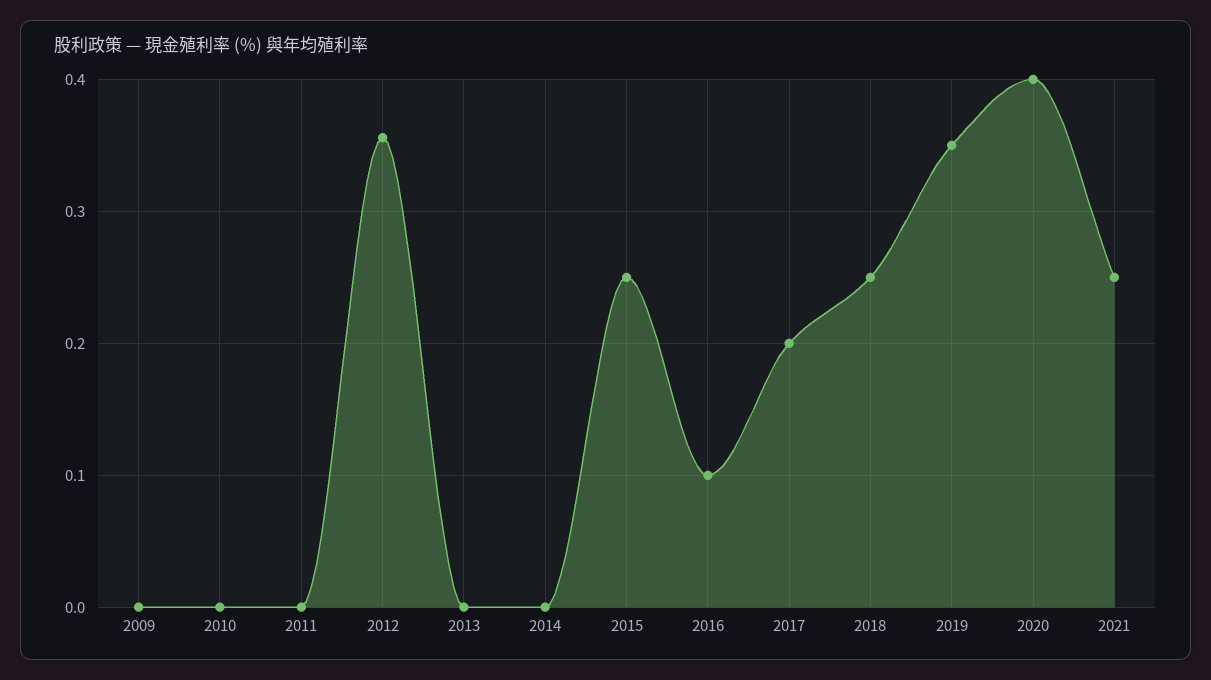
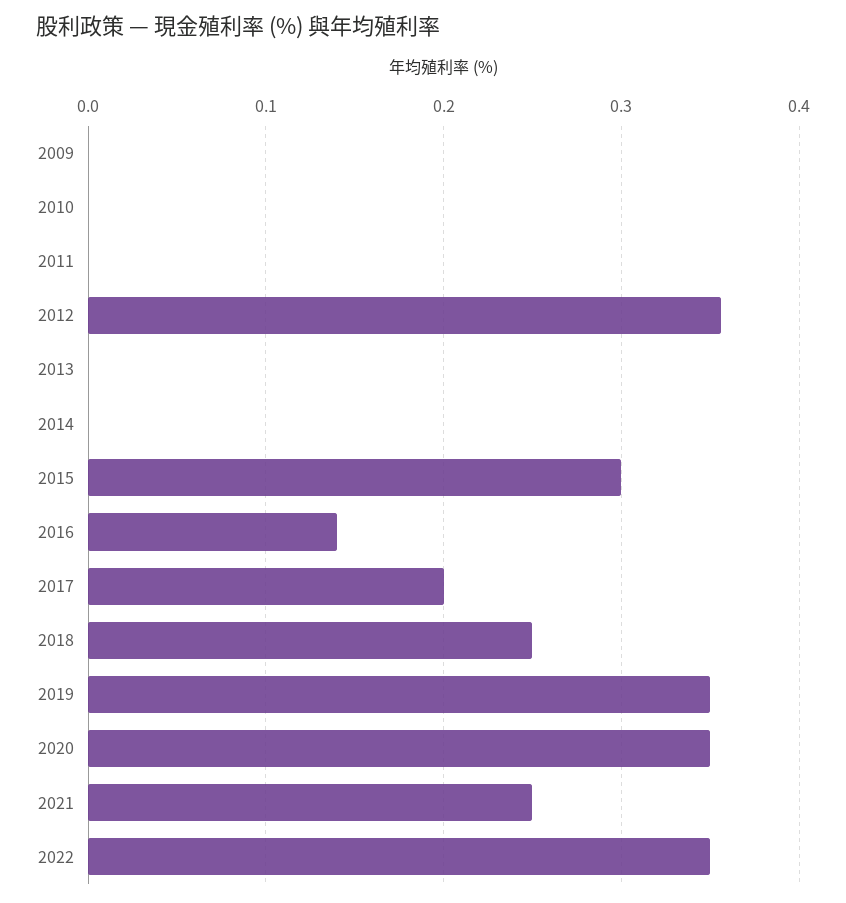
2015: 0.25 -> 0.3
2016: 0.1 -> 0.14
2020: 0.4 -> 0.35
2022: none -> 0.35

